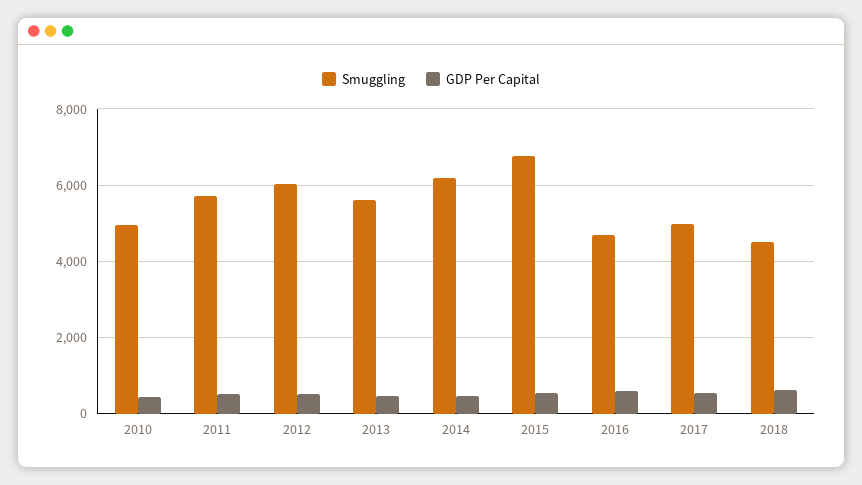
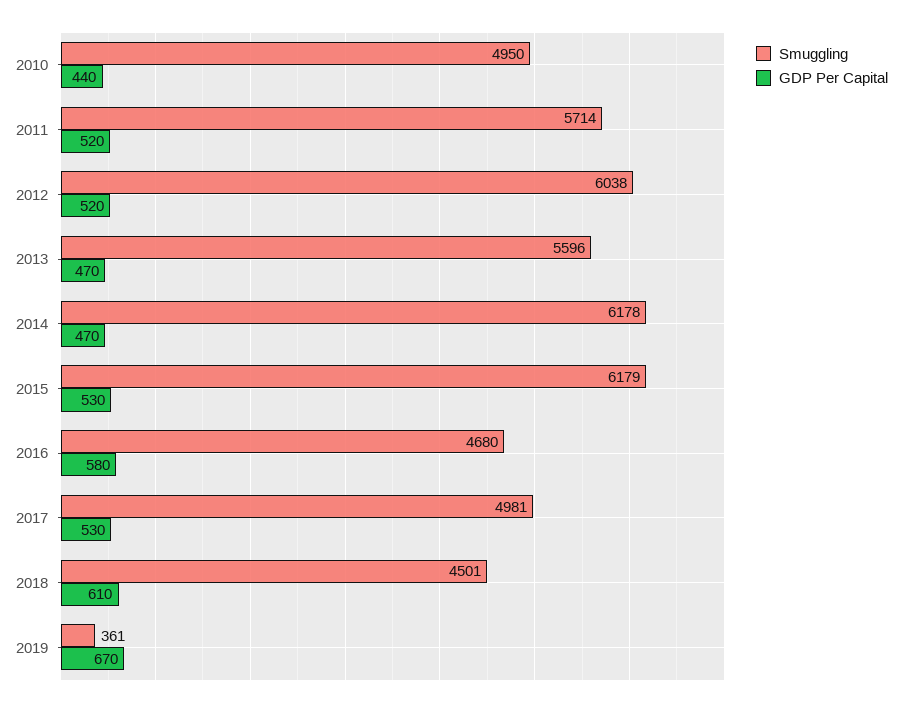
Smuggling, 2015: 6800 -> 6179
Smuggling, 2019: none -> 361
GDP Per Capital, 2019: none -> 670

